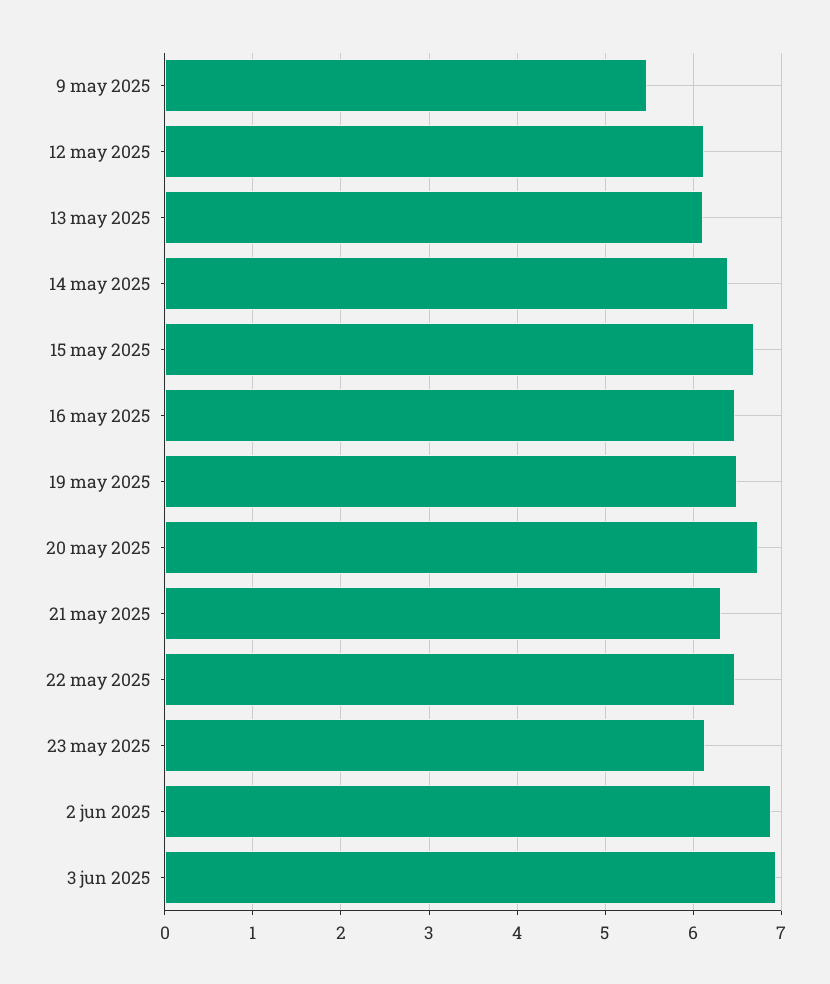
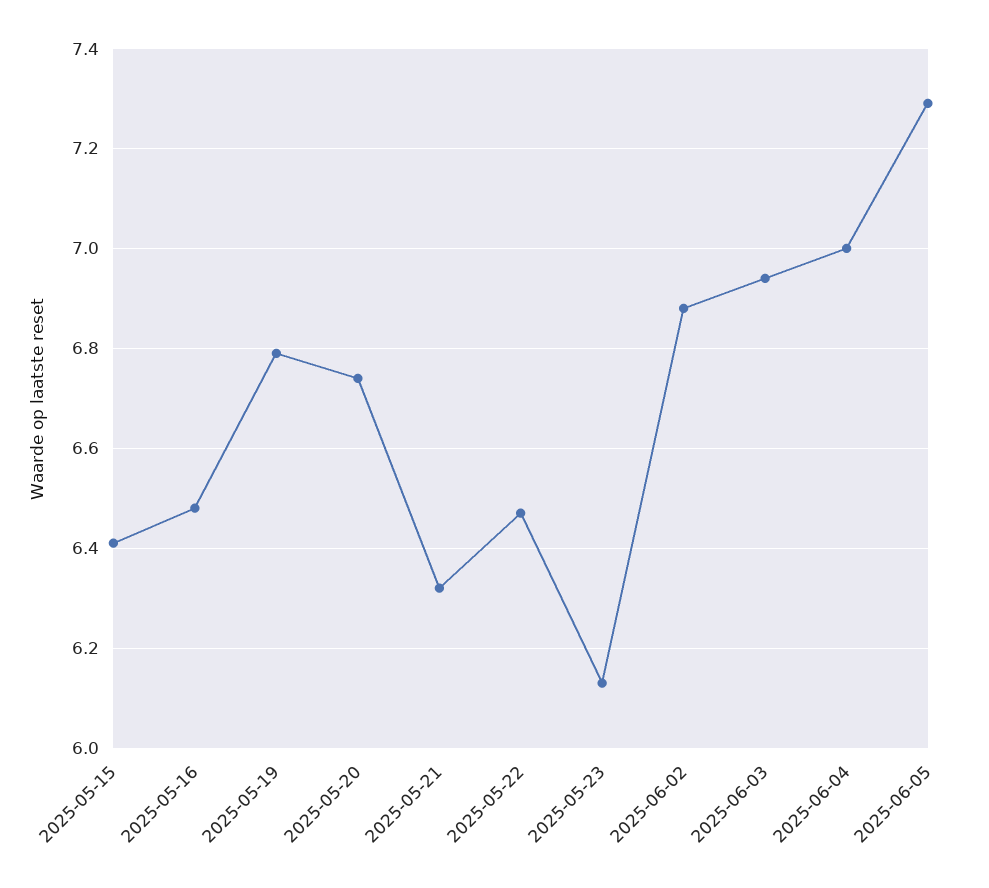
9 may 2025: 5.5 -> none
12 may 2025: 6.1 -> none
13 may 2025: 6.1 -> none
14 may 2025: 6.4 -> none
15 may 2025: 6.7 -> 6.4
19 may 2025: 6.5 -> 6.8
2025-06-04: none -> 7
2025-06-05: none -> 7.3

